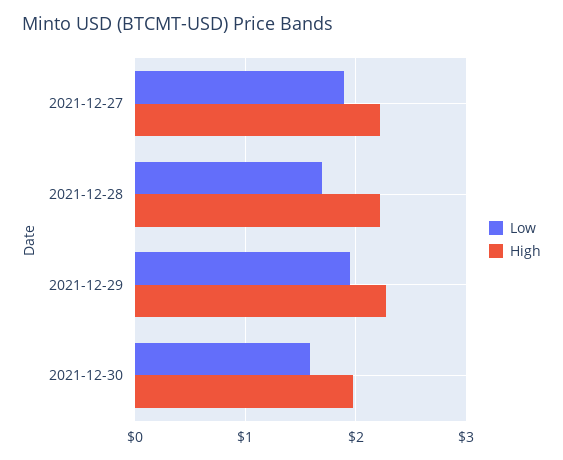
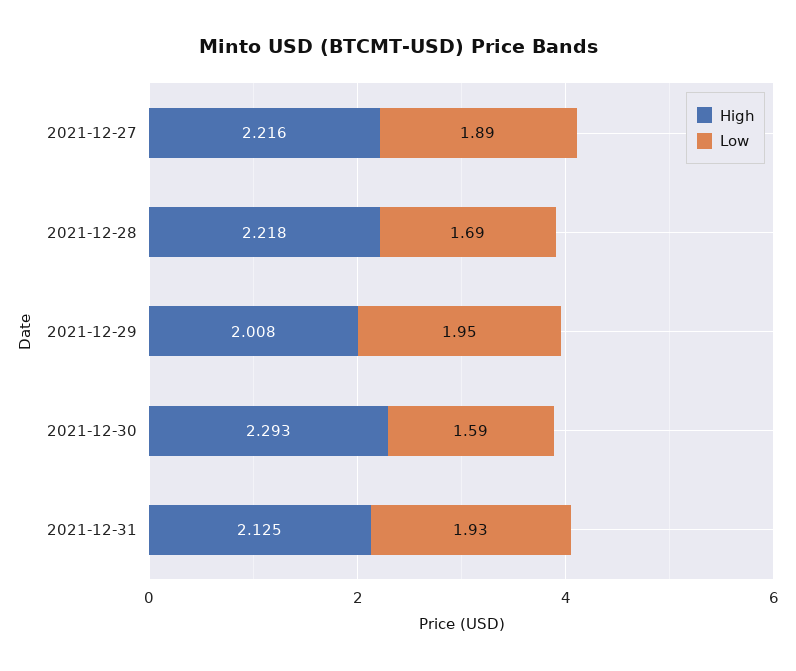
High, 2021-12-29: 2.3 -> 2.008
High, 2021-12-30: 2 -> 2.293
High, 2021-12-31: none -> 2.125
Low, 2021-12-31: none -> 1.93

